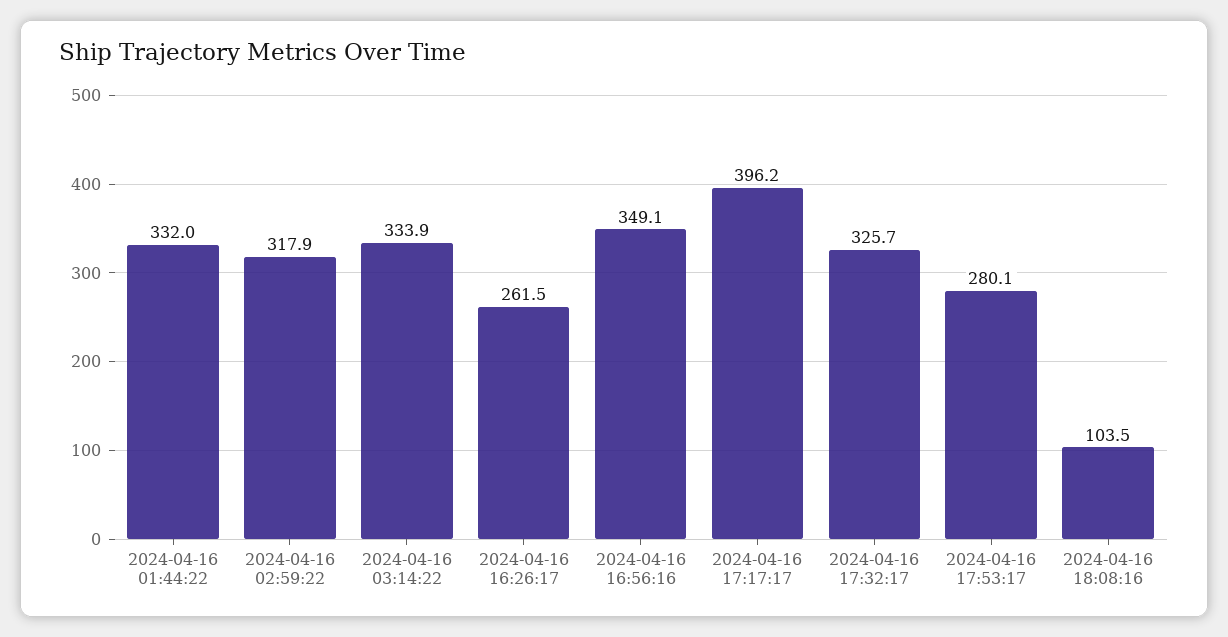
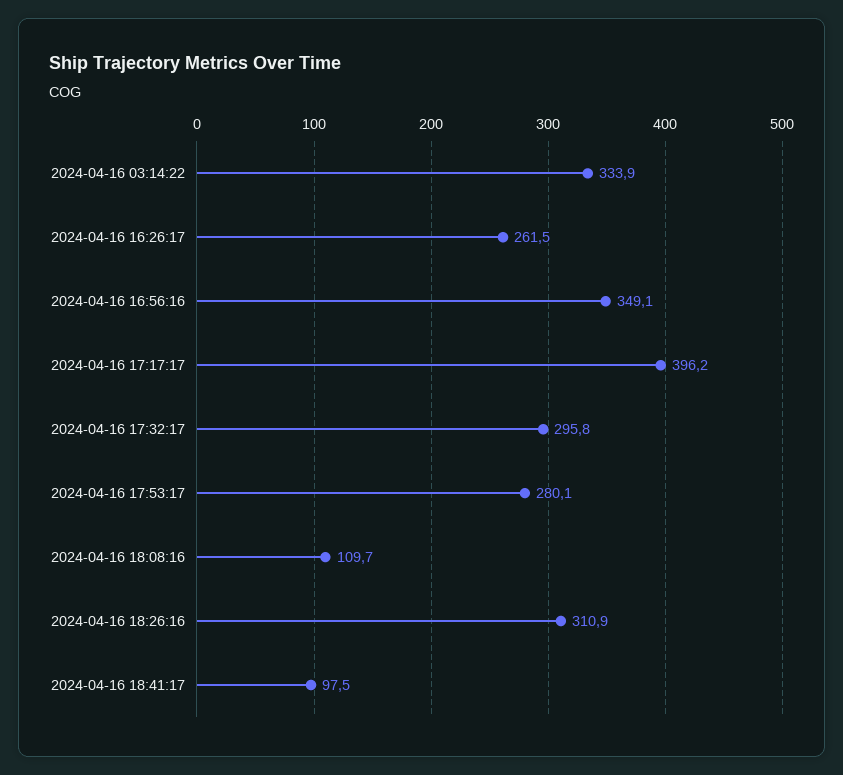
2024-04-16 01:44:22: 332 -> none
2024-04-16 02:59:22: 317.9 -> none
2024-04-16 17:32:17: 325.7 -> 295.8
2024-04-16 18:08:16: 103.5 -> 109.7
2024-04-16 18:26:16: none -> 310.9
2024-04-16 18:41:17: none -> 97.5

